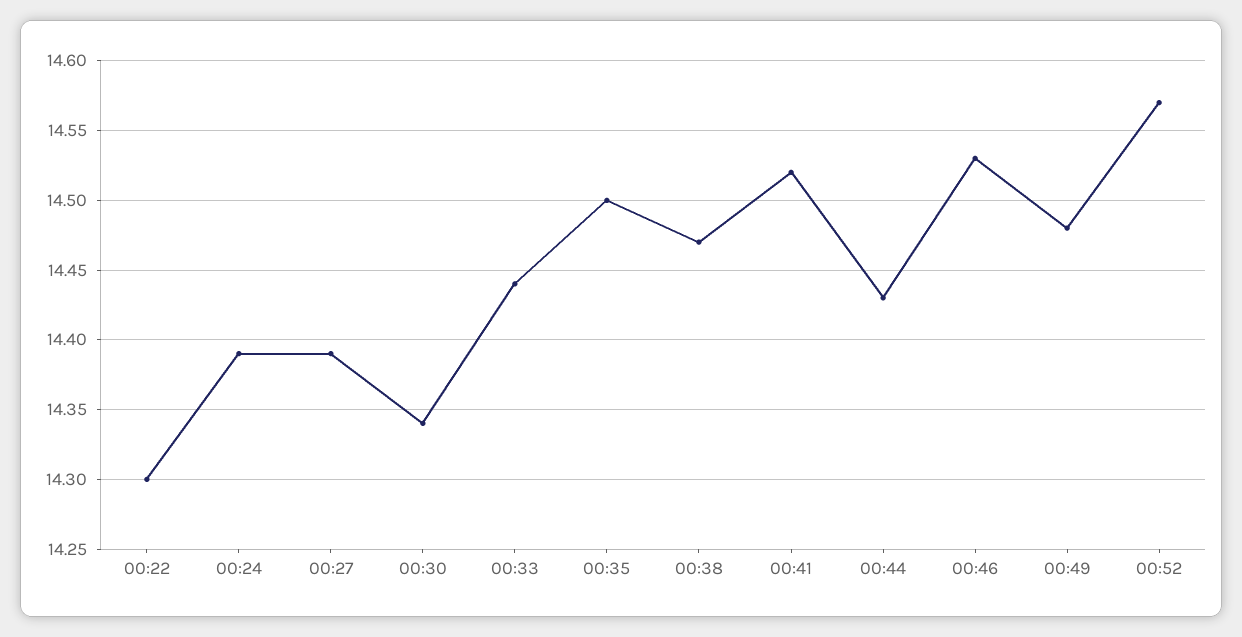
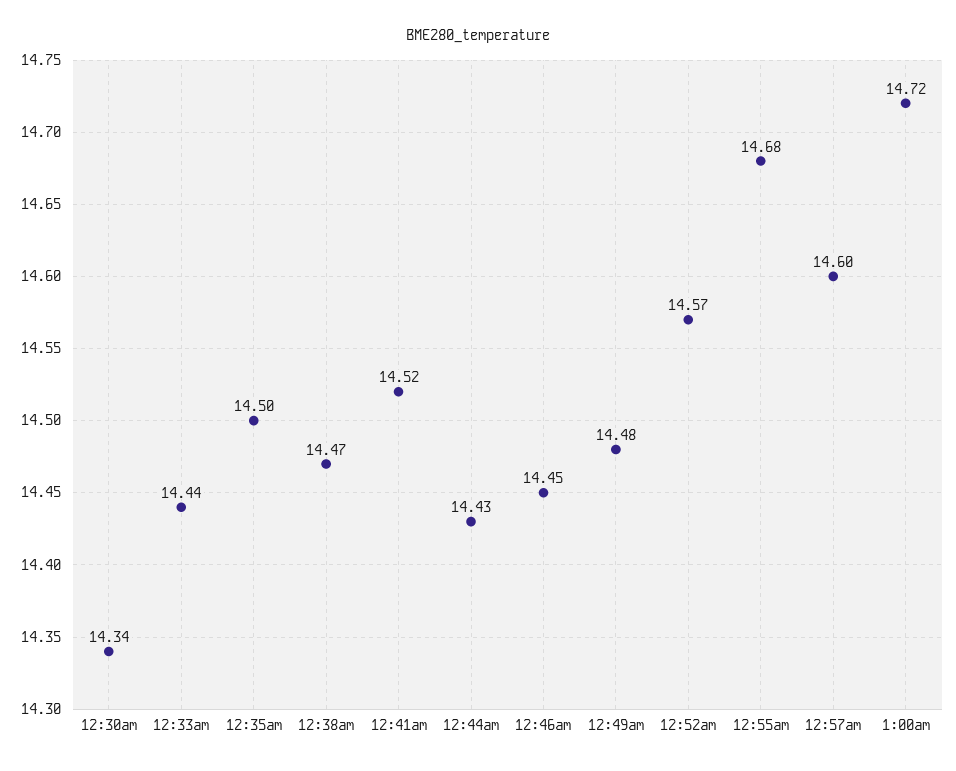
00:22: 14.3 -> none
00:24: 14.39 -> none
00:27: 14.39 -> none
00:46: 14.53 -> 14.45
12:55am: none -> 14.68
12:57am: none -> 14.6
1:00am: none -> 14.72

